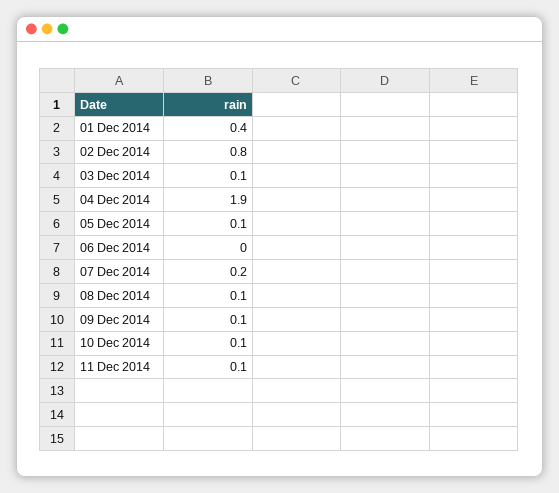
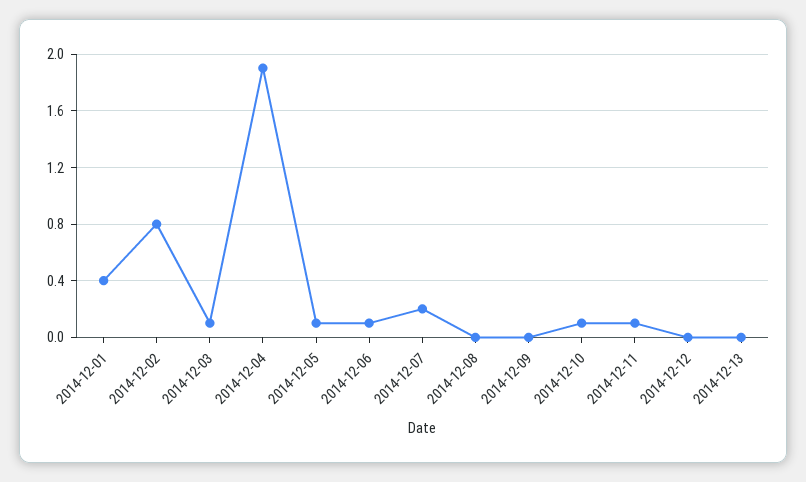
06 Dec 2014: 0 -> 0.1
08 Dec 2014: 0.1 -> 0
09 Dec 2014: 0.1 -> 0
2014-12-12: none -> 0
2014-12-13: none -> 0

